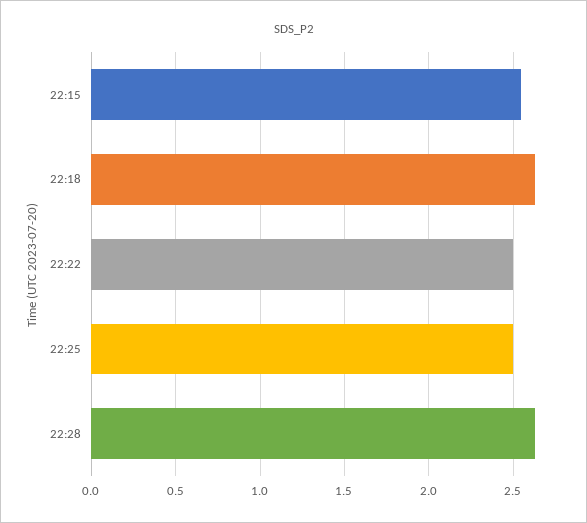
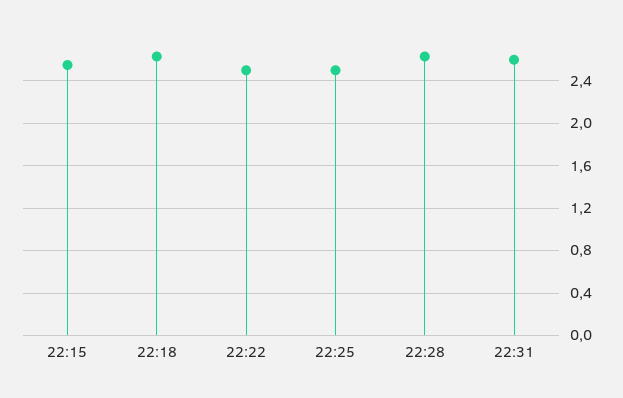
22:31: none -> 2.6

